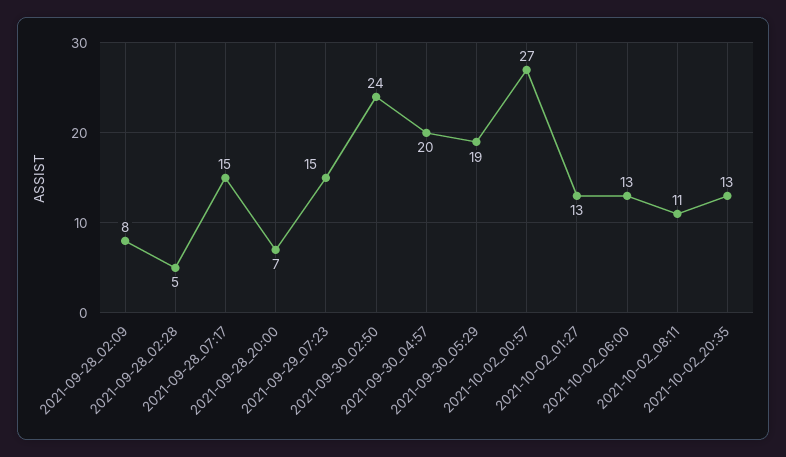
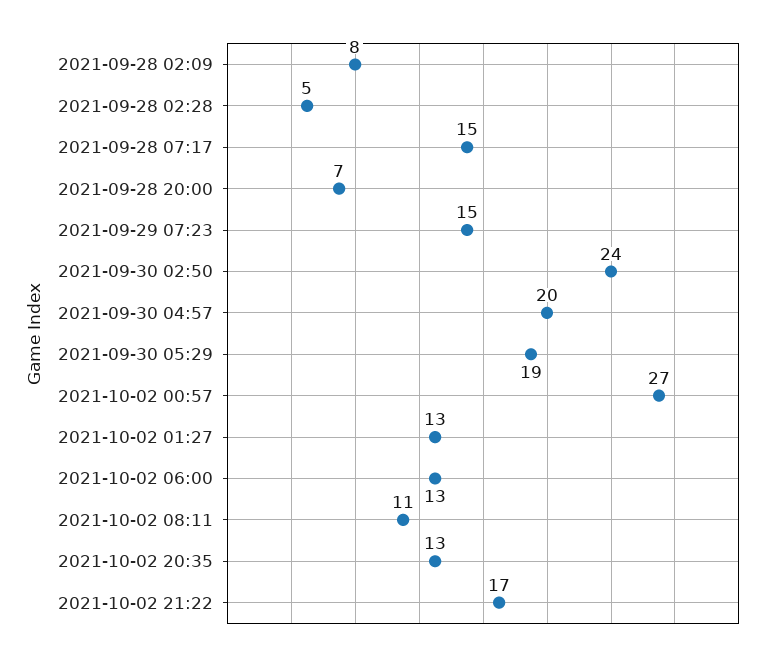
2021-10-02 21:22: none -> 17

